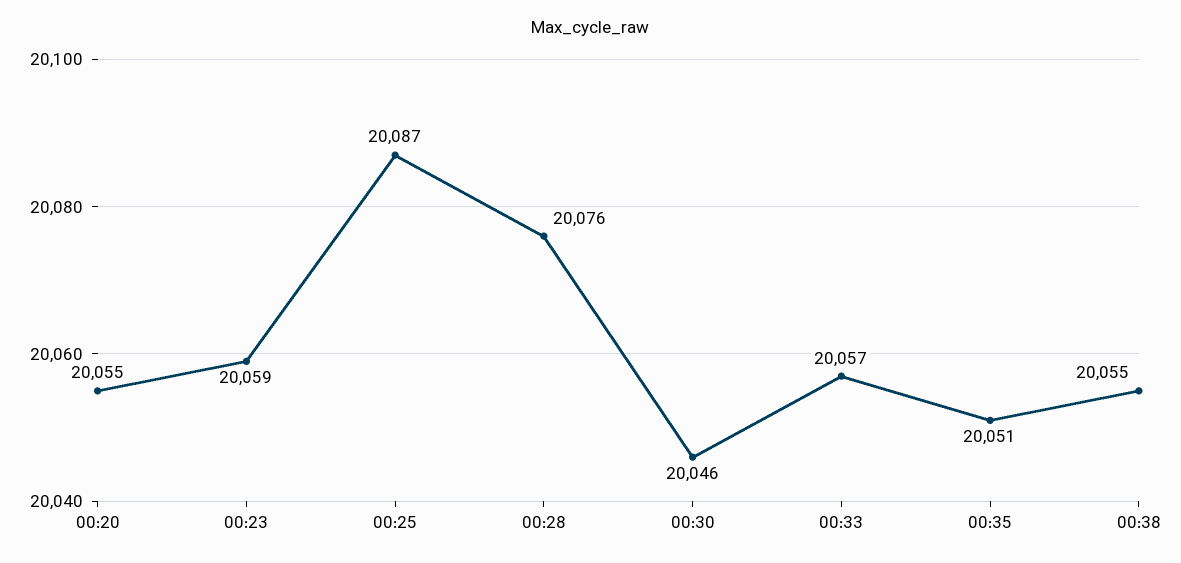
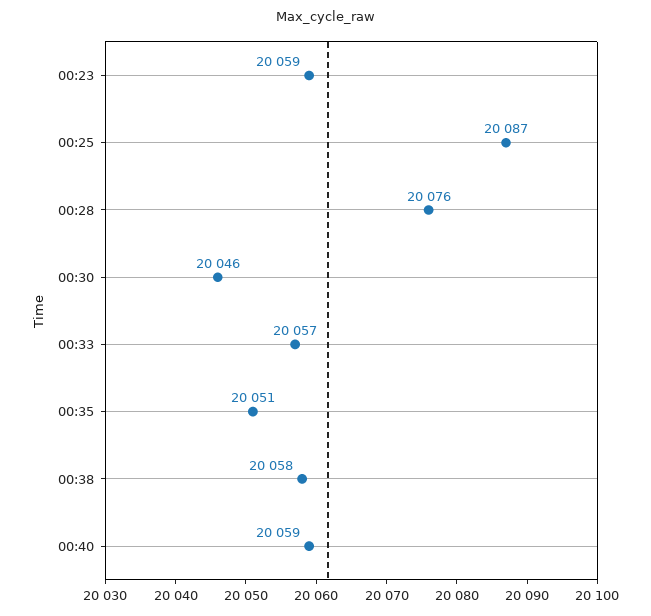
00:20: 20055 -> none
00:38: 20055 -> 20058
00:40: none -> 20059

